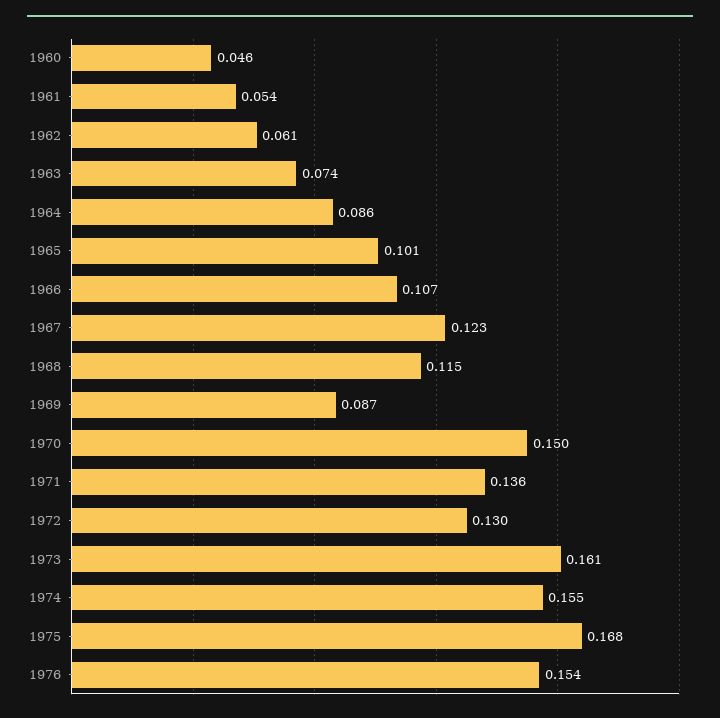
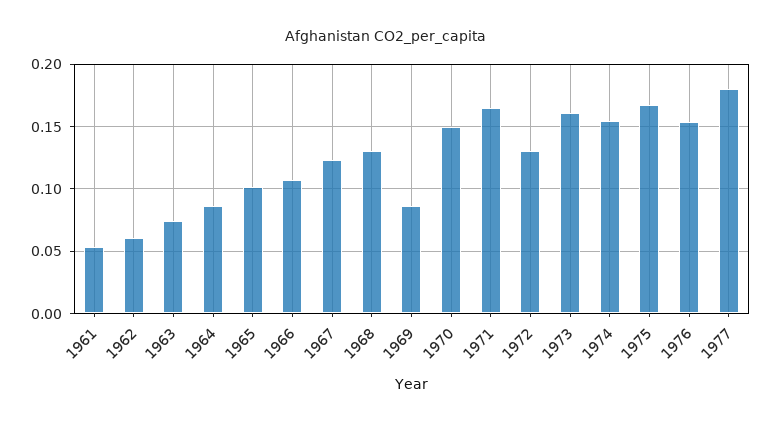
1960: 0.046 -> none
1968: 0.115 -> 0.13
1971: 0.136 -> 0.165
1977: none -> 0.18

